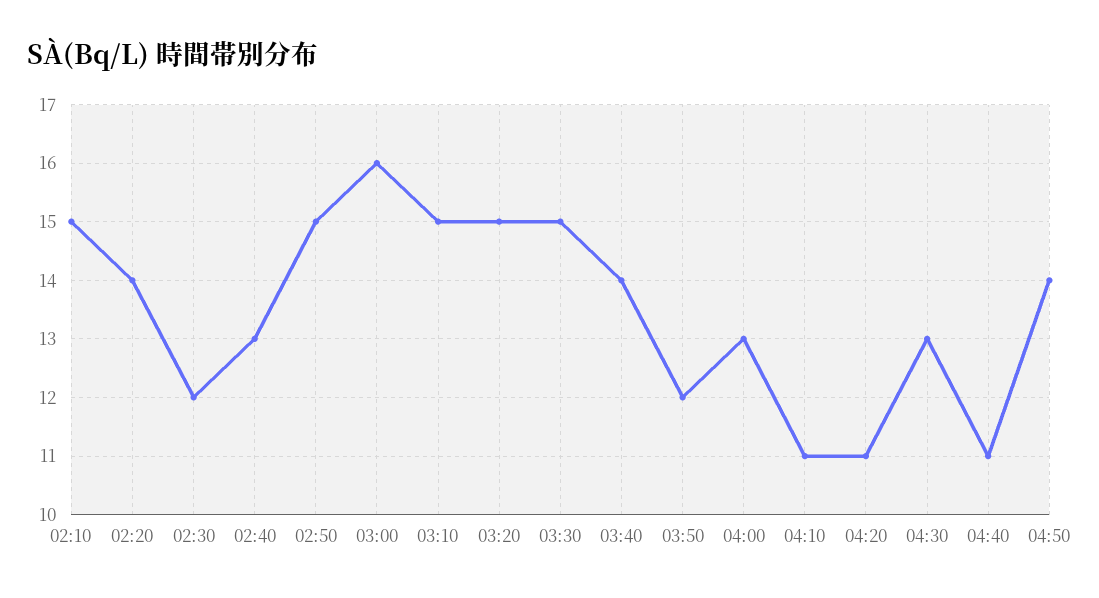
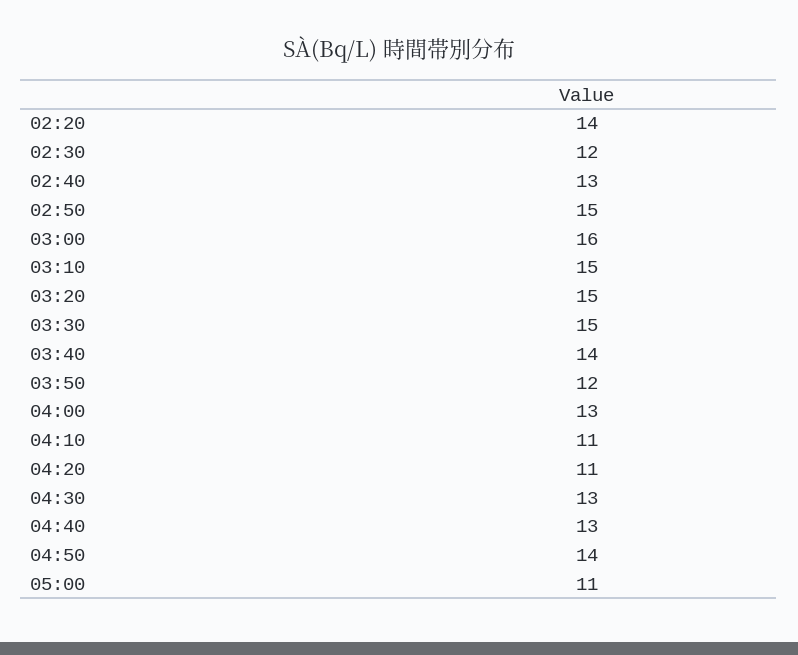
02:10: 15 -> none
04:40: 11 -> 13
05:00: none -> 11

